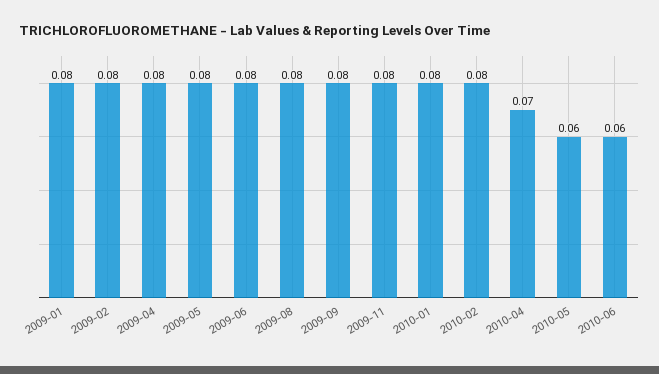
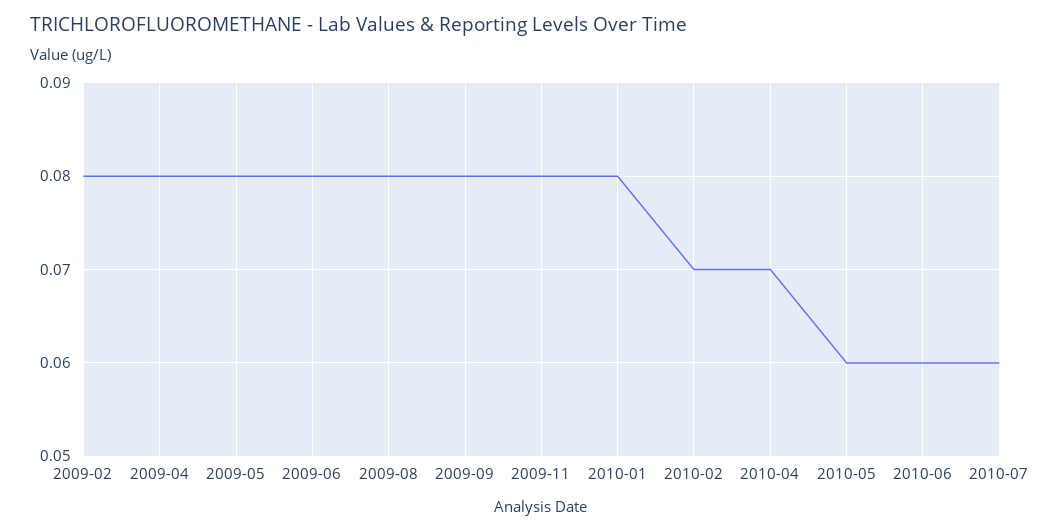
2009-01: 0.08 -> none
2010-02: 0.08 -> 0.07
2010-07: none -> 0.06

